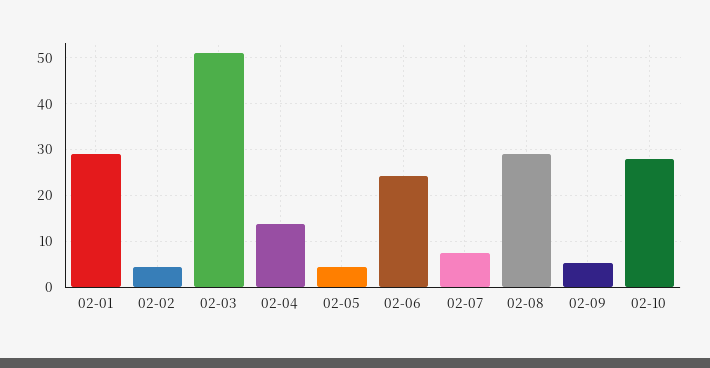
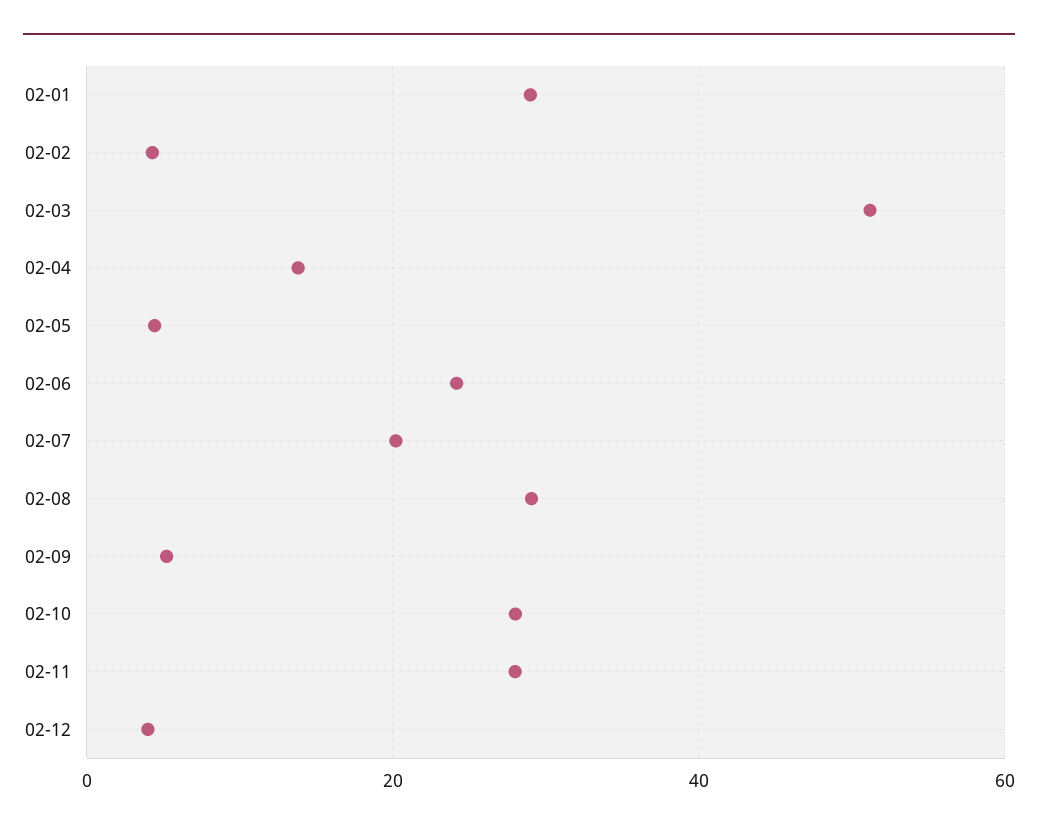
02-07: 8 -> 20
02-11: none -> 28
02-12: none -> 4

